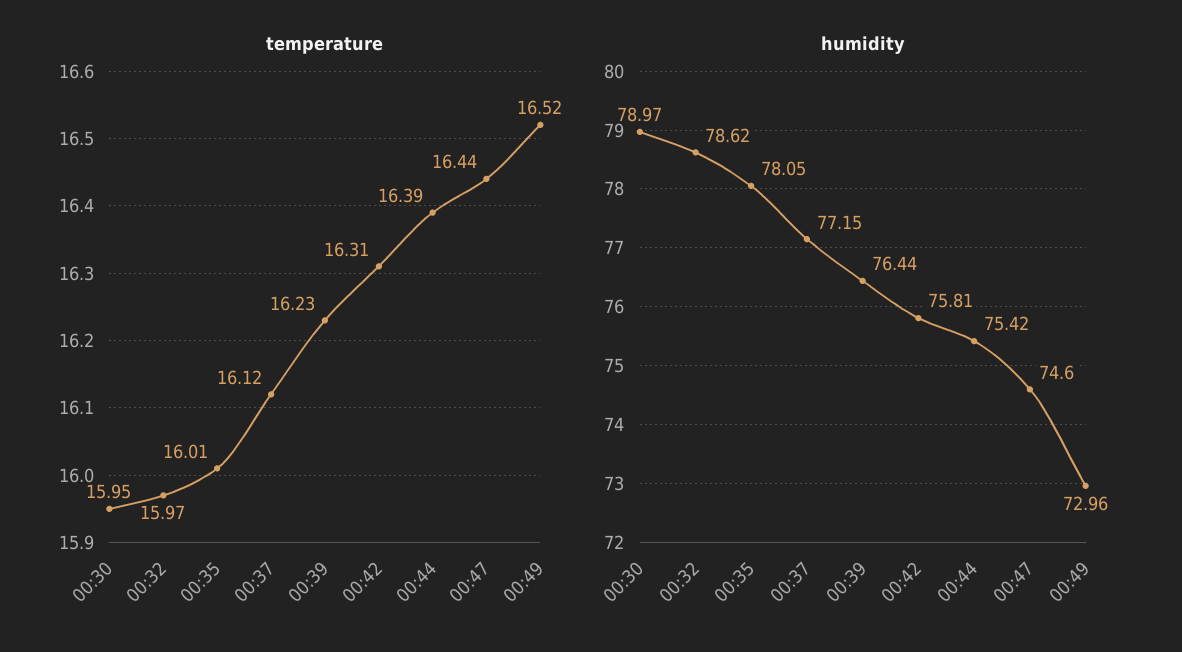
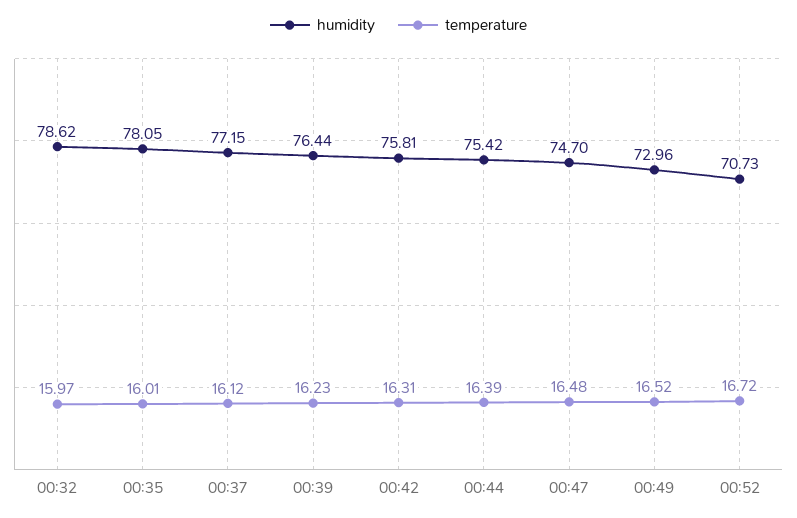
temperature, 00:30: 15.95 -> none
temperature, 00:47: 16.44 -> 16.48
humidity, 00:30: 78.97 -> none
humidity, 00:47: 74.6 -> 74.7
humidity, 00:52: none -> 70.73
temperature, 00:52: none -> 16.72

